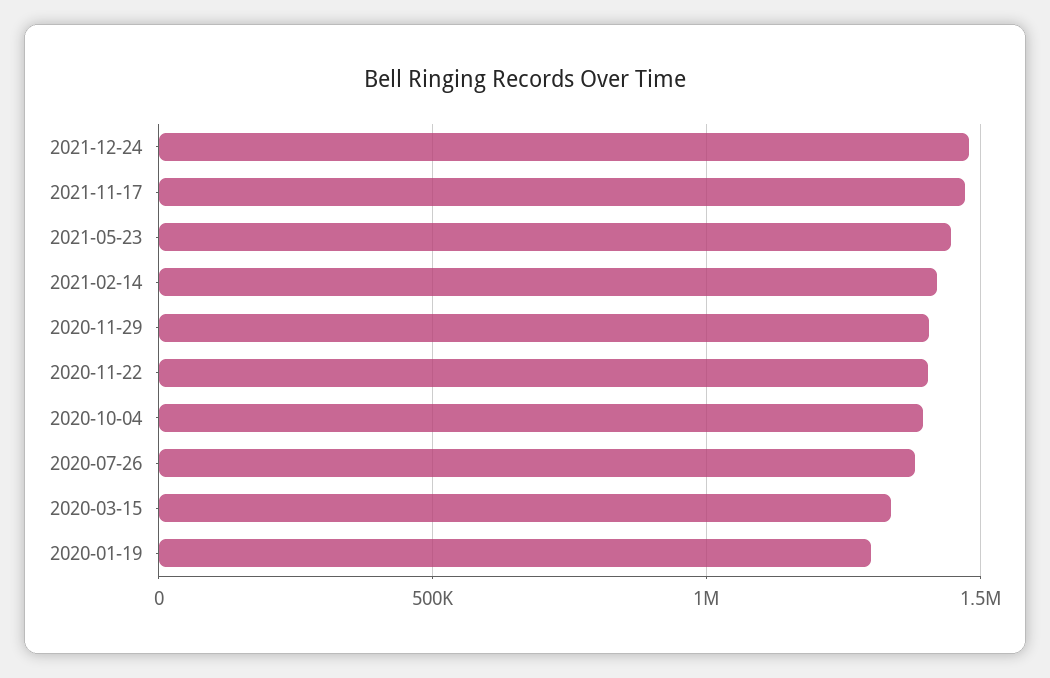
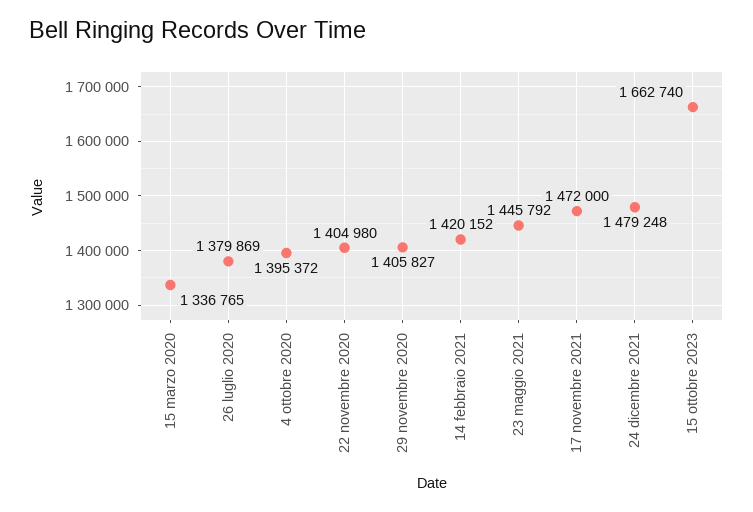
2020-01-19: 1300000 -> none
15 ottobre 2023: none -> 1662740

